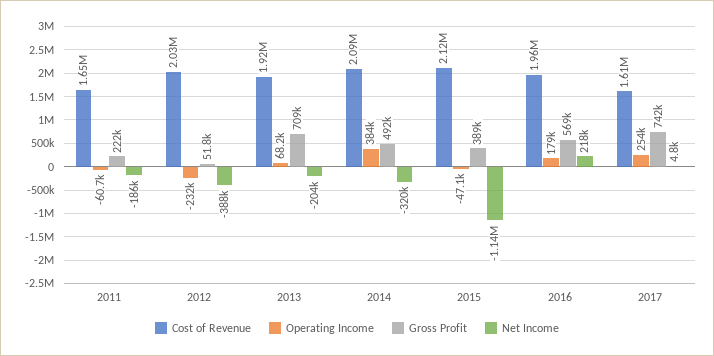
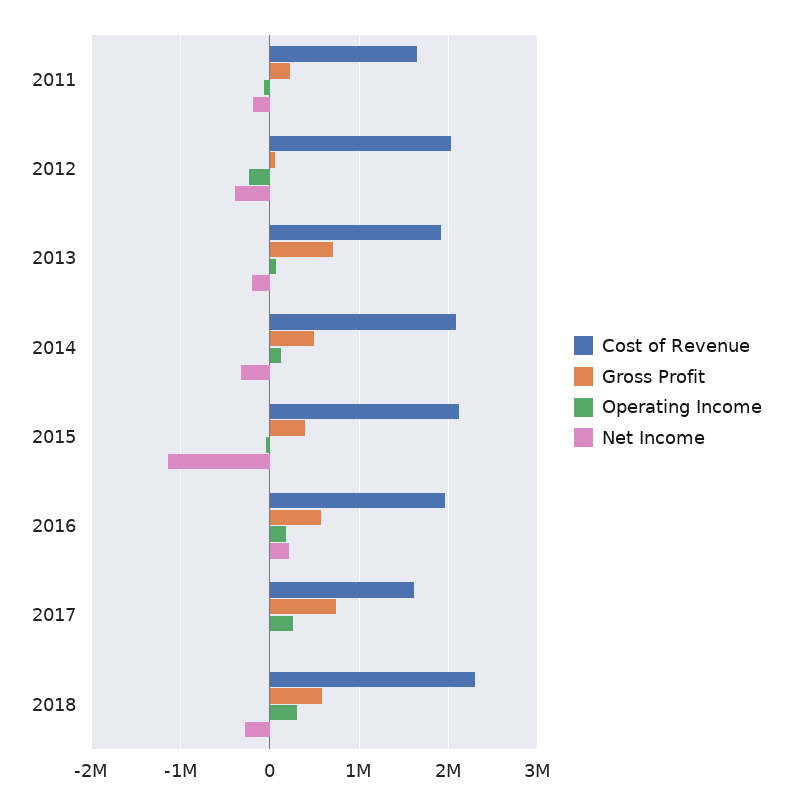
Operating Income, 2014: 384000 -> 100000
Cost of Revenue, 2018: none -> 2300000
Gross Profit, 2018: none -> 600000
Operating Income, 2018: none -> 300000
Net Income, 2018: none -> -300000

